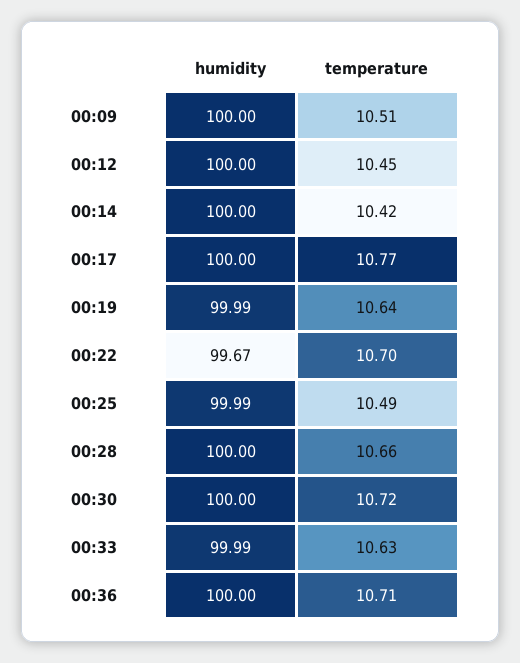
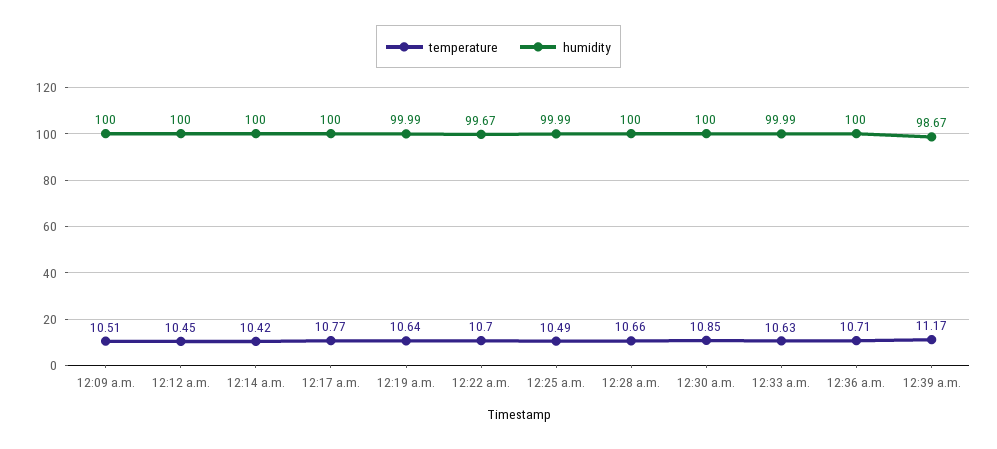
temperature, 00:30: 10.72 -> 10.85
temperature, 12:39 a.m.: none -> 11.17
humidity, 12:39 a.m.: none -> 98.67

